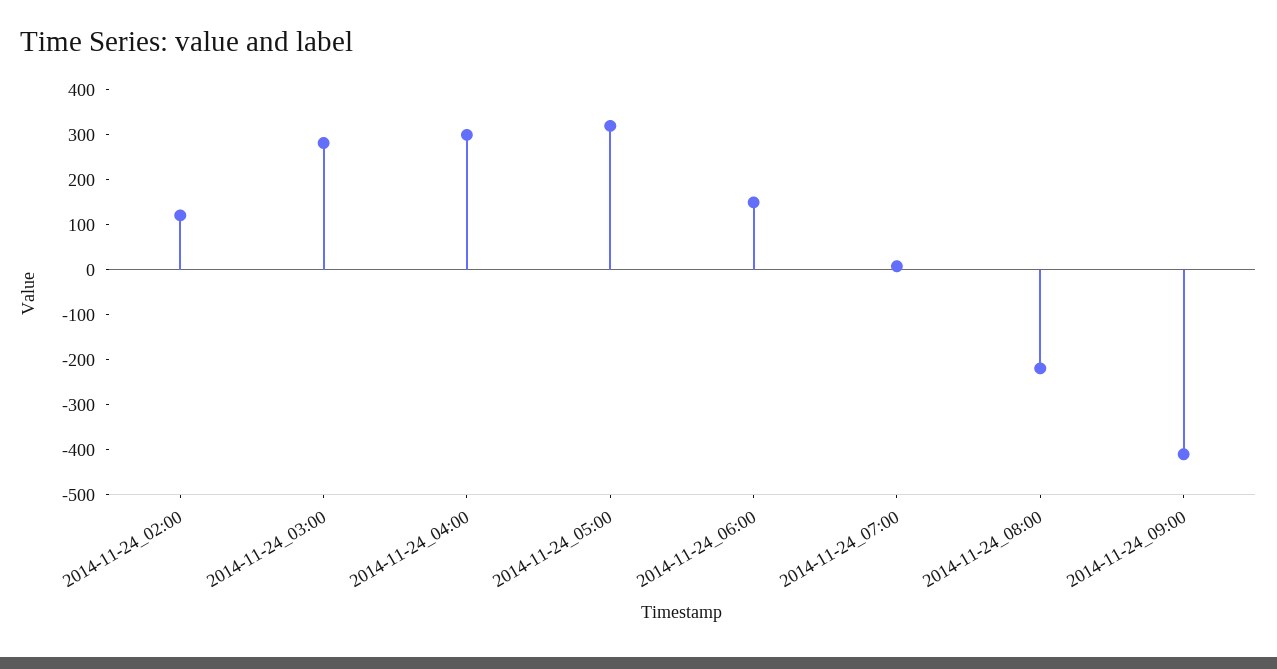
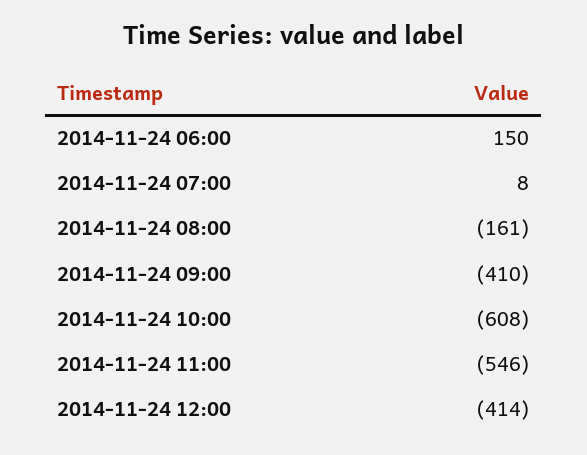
2014-11-24_02:00: 120 -> none
2014-11-24_03:00: 280 -> none
2014-11-24_04:00: 300 -> none
2014-11-24_05:00: 320 -> none
2014-11-24_08:00: -220 -> -161
2014-11-24 10:00: none -> -608
2014-11-24 11:00: none -> -546
2014-11-24 12:00: none -> -414

